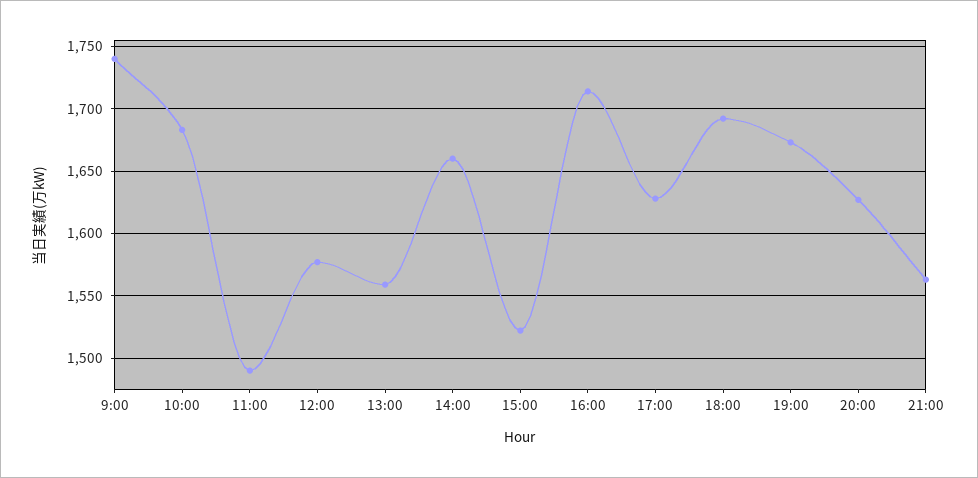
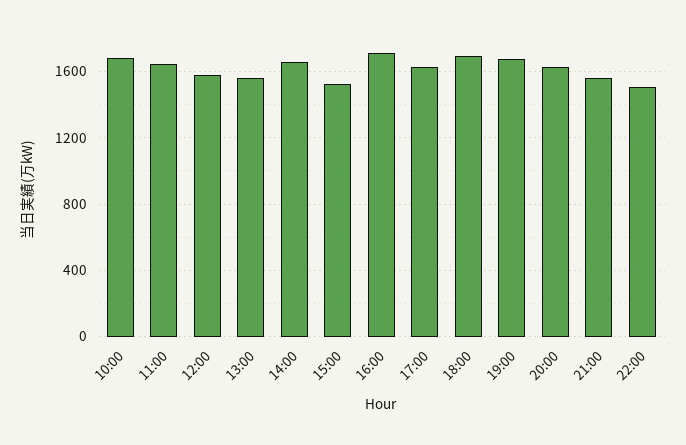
9:00: 1740 -> none
11:00: 1490 -> 1650
22:00: none -> 1500

